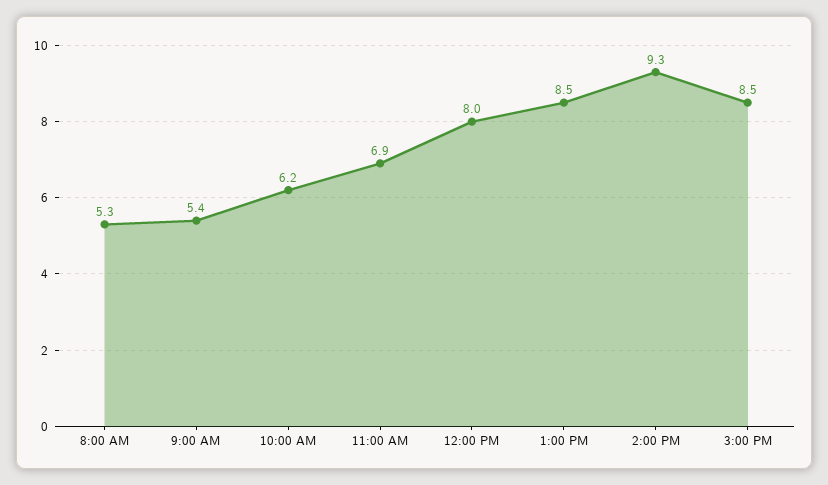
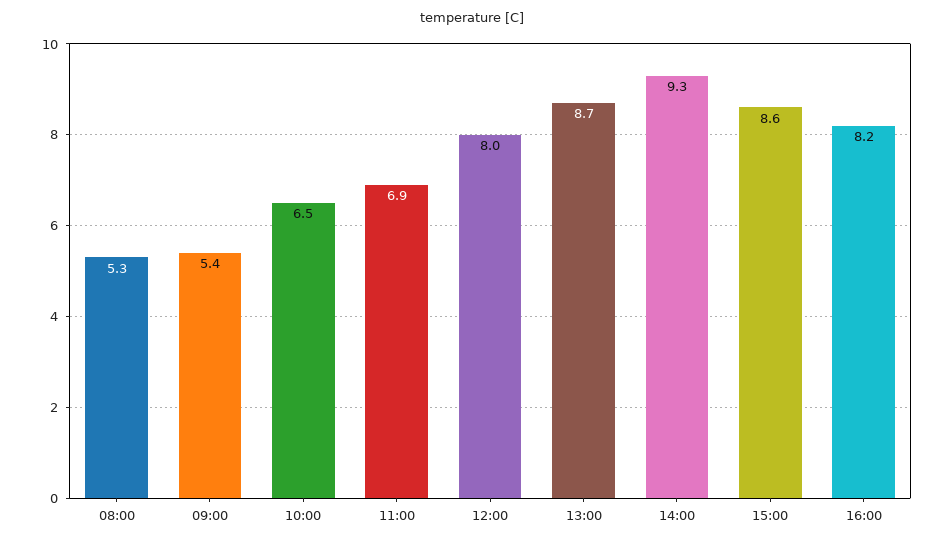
10:00 AM: 6.2 -> 6.5
1:00 PM: 8.5 -> 8.7
3:00 PM: 8.5 -> 8.6
16:00: none -> 8.2

